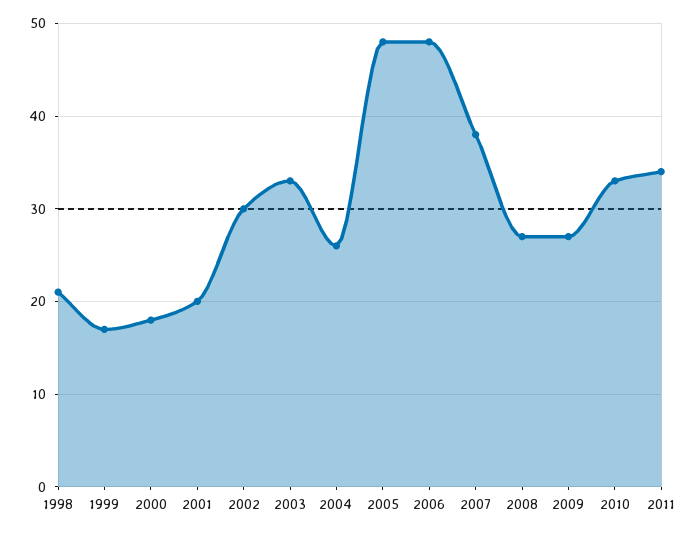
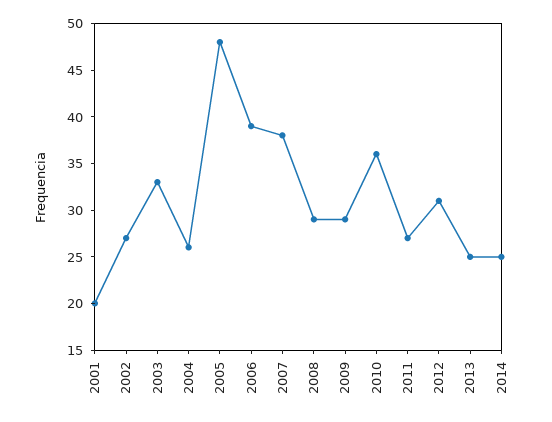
1998: 21 -> none
1999: 17 -> none
2000: 18 -> none
2002: 30 -> 27
2006: 48 -> 39
2008: 27 -> 29
2009: 27 -> 29
2010: 33 -> 36
2011: 34 -> 27
2012: none -> 31
2013: none -> 25
2014: none -> 25

